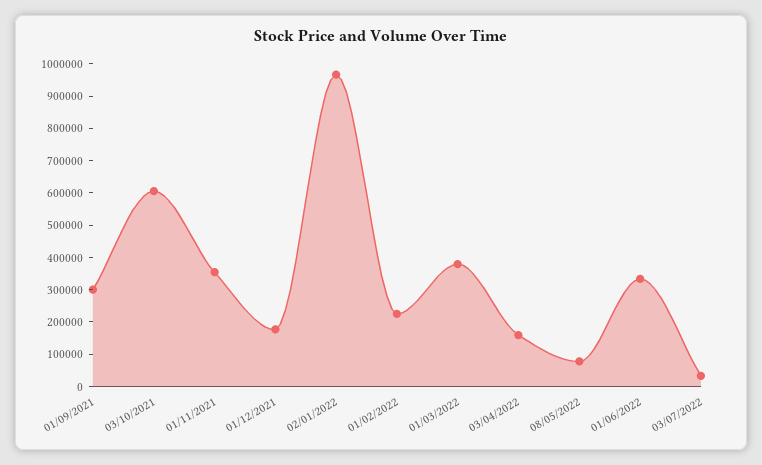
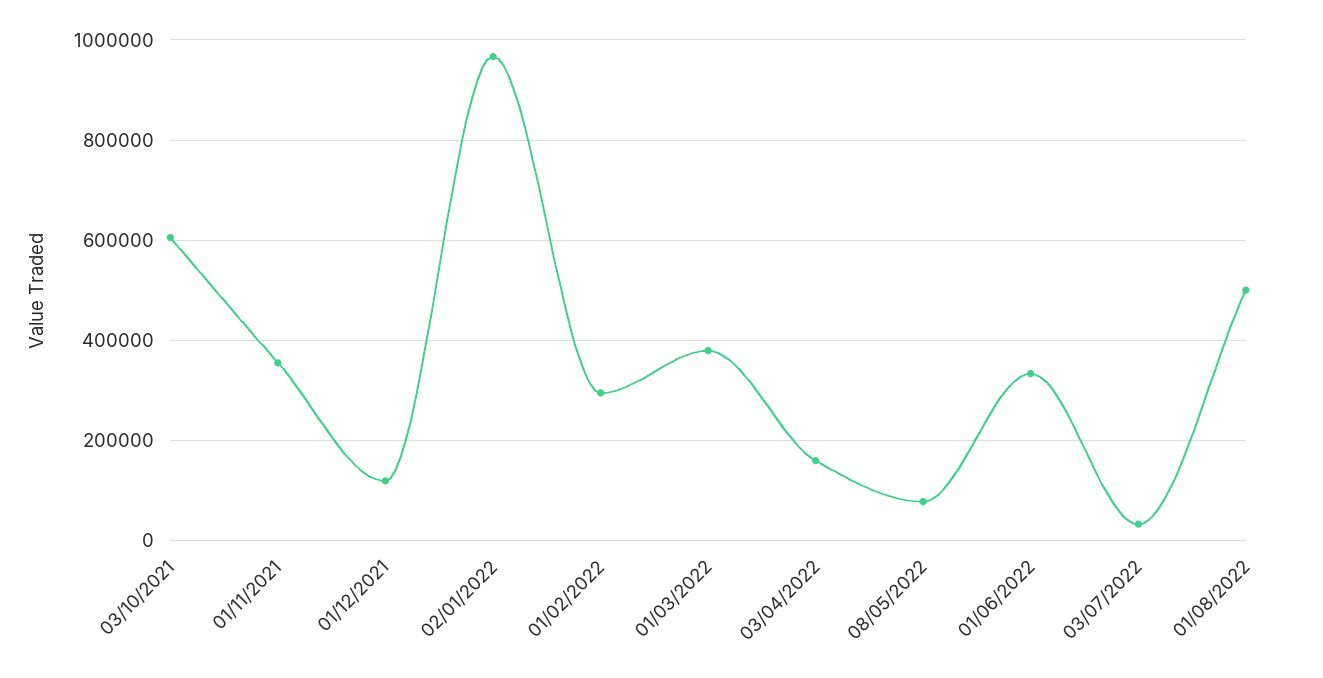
01/09/2021: 300000 -> none
01/12/2021: 175000 -> 120000
01/02/2022: 225000 -> 300000
01/08/2022: none -> 500000

